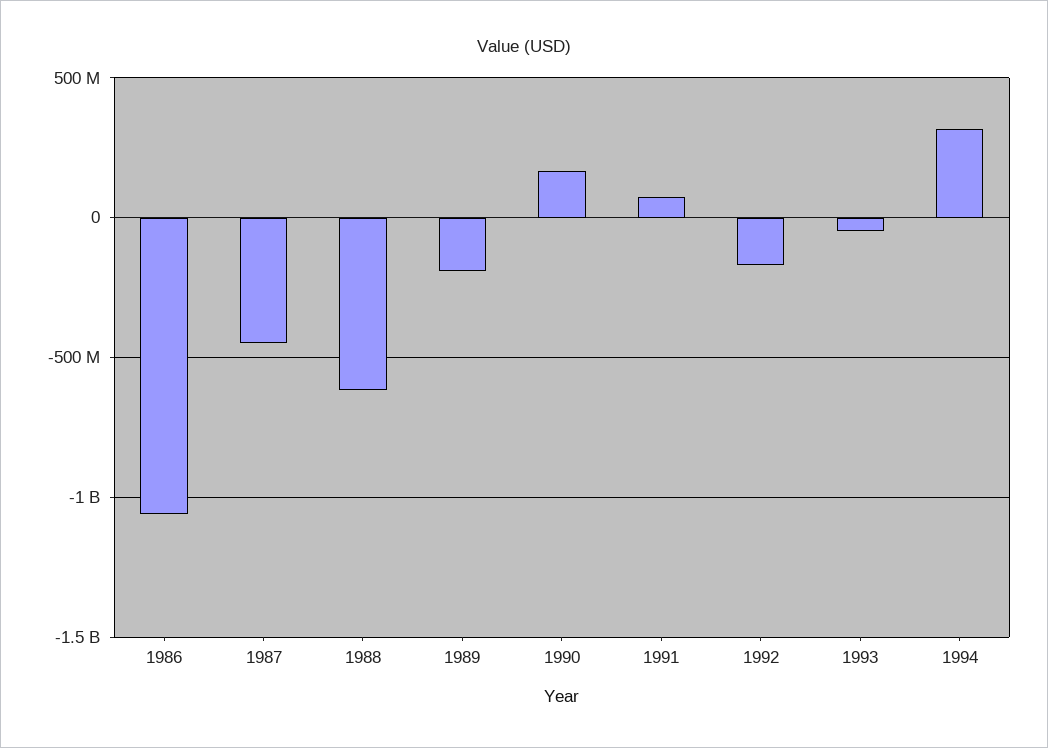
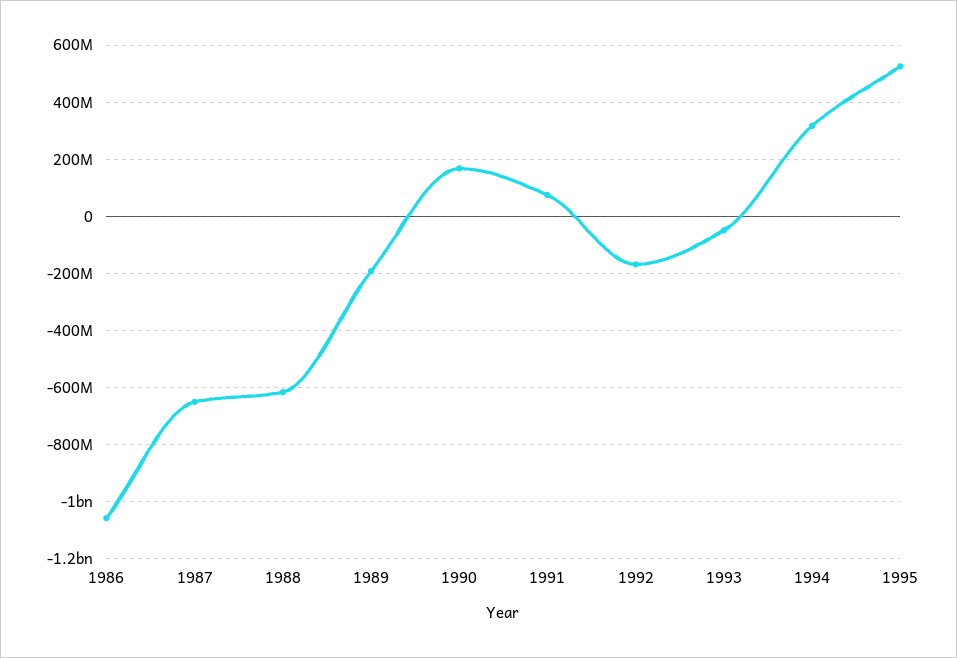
1987: -450000000 -> -650000000
1995: none -> 525000000

